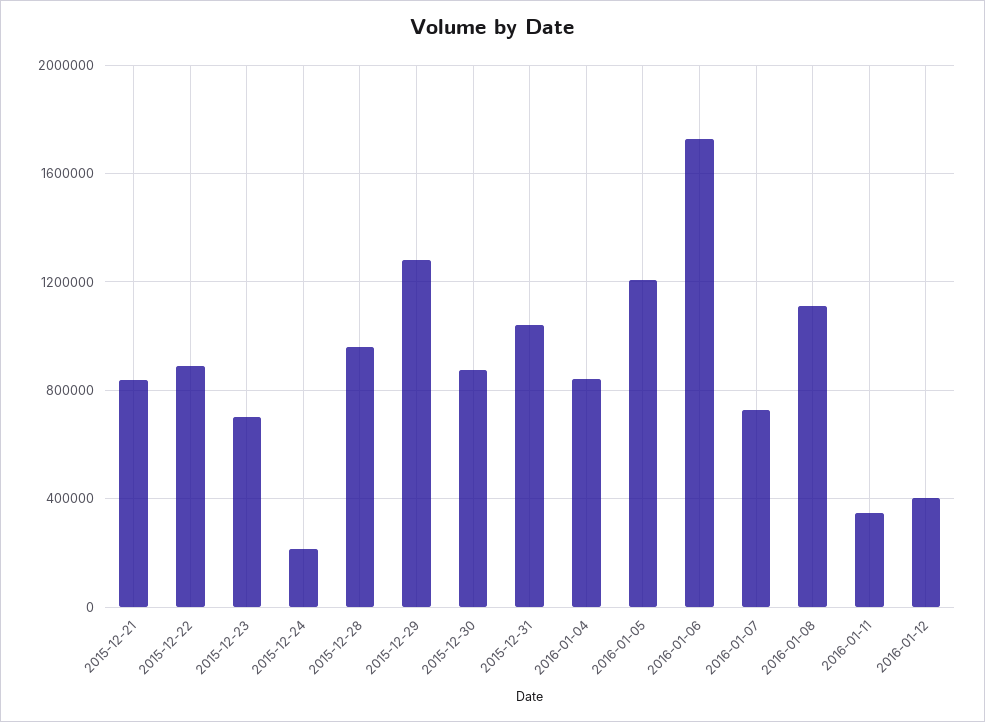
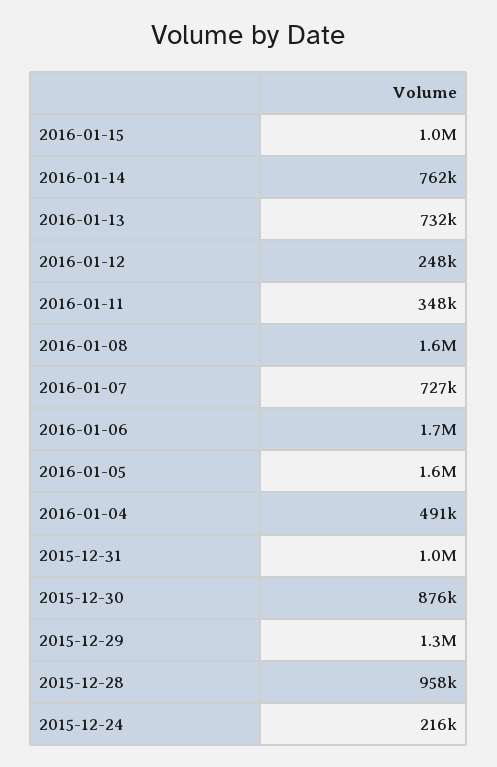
2015-12-21: 850000 -> none
2015-12-22: 900000 -> none
2015-12-23: 700000 -> none
2016-01-04: 850000 -> 491000
2016-01-05: 1200000 -> 1600000
2016-01-08: 1100000 -> 1600000
2016-01-12: 400000 -> 248000
2016-01-15: none -> 1000000
2016-01-14: none -> 762000
2016-01-13: none -> 732000

